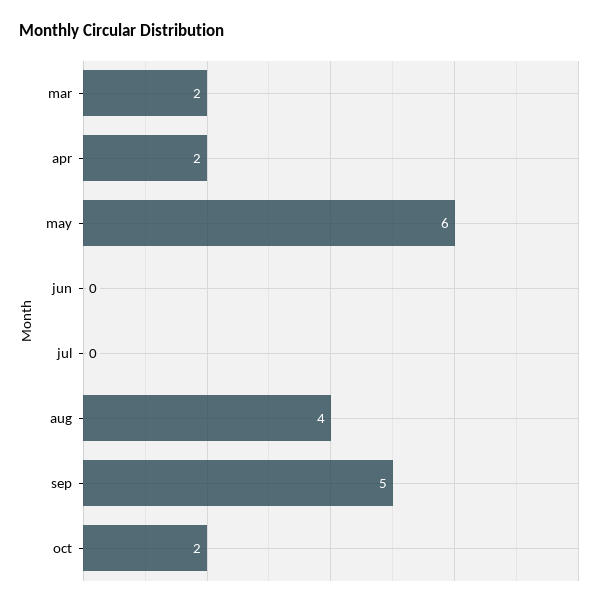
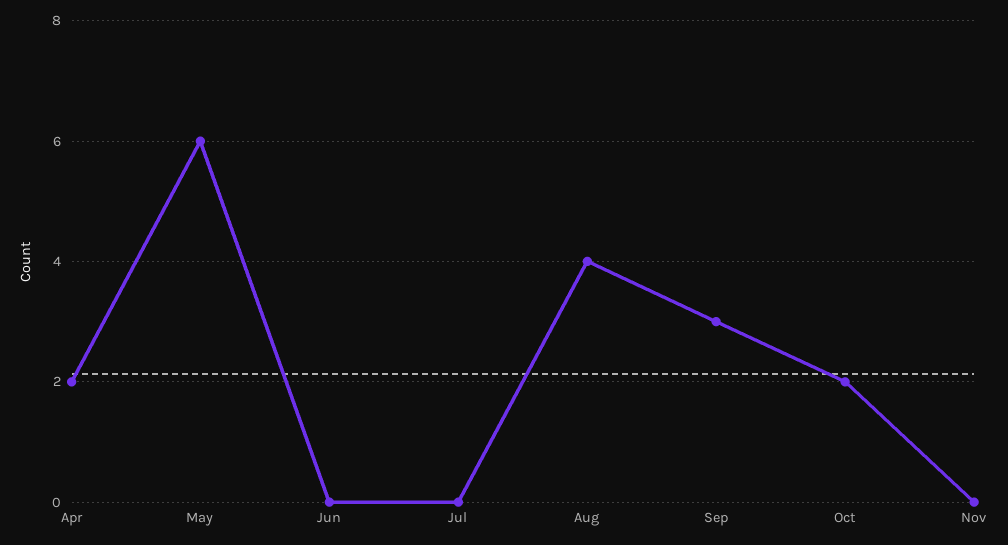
mar: 2 -> none
sep: 5 -> 3
Nov: none -> 0

